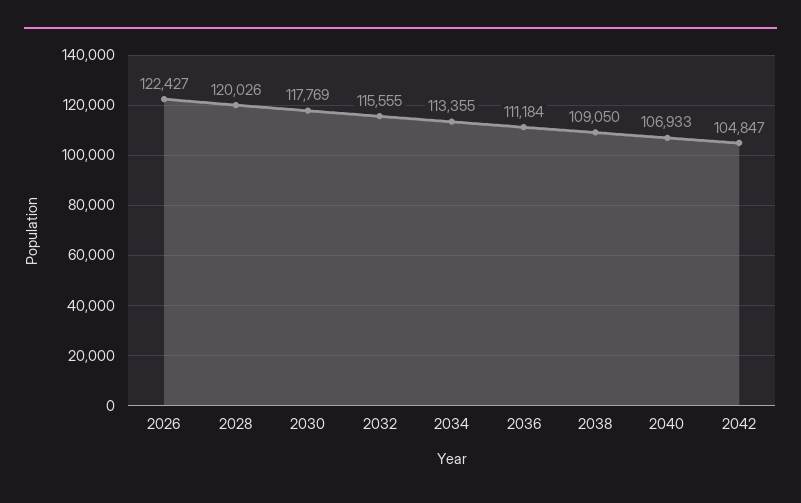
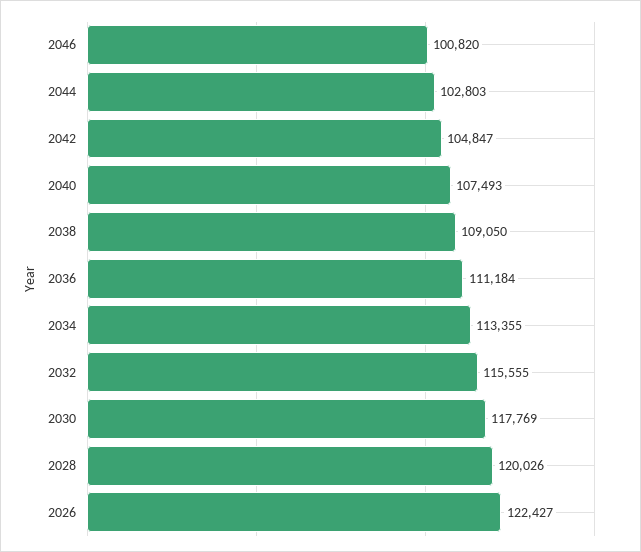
2040: 106933 -> 107493
2046: none -> 100820
2044: none -> 102803

